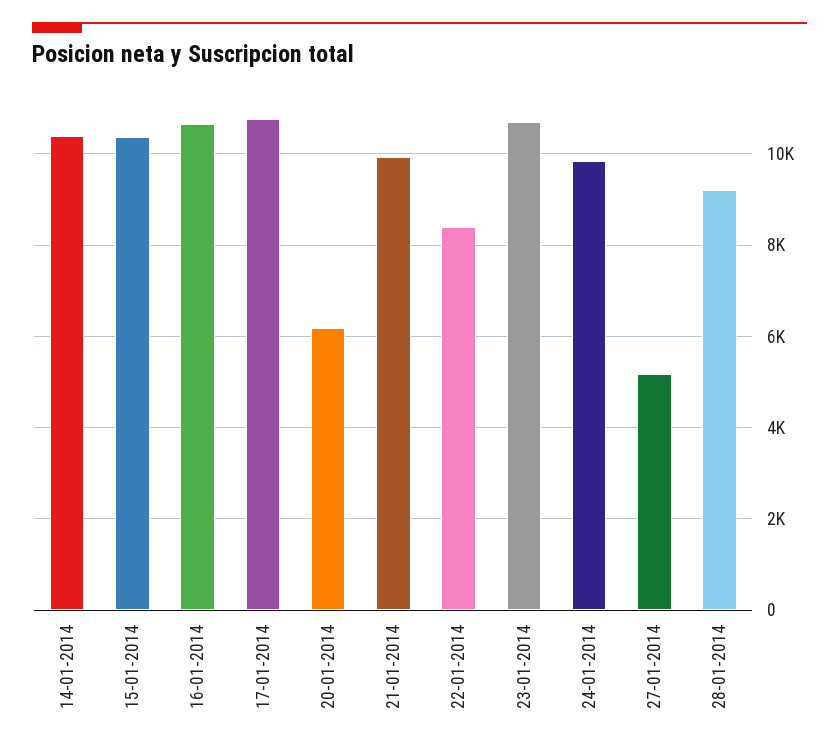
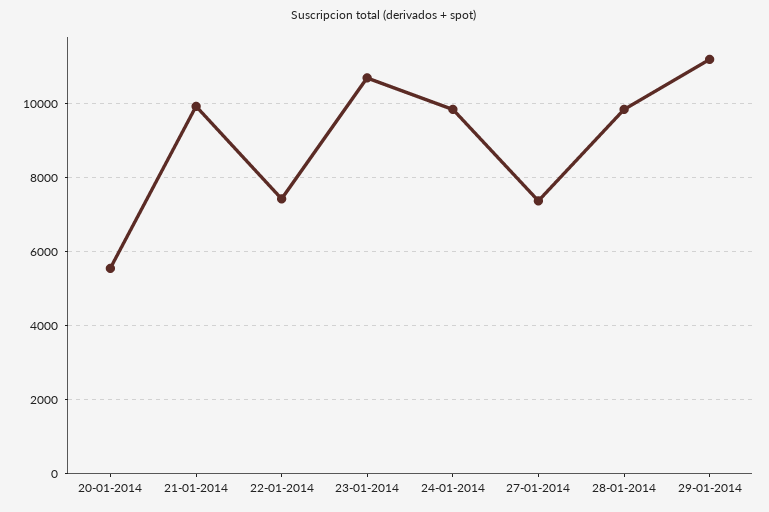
14-01-2014: 10400 -> none
15-01-2014: 10400 -> none
16-01-2014: 10600 -> none
17-01-2014: 10800 -> none
20-01-2014: 6200 -> 5600
22-01-2014: 8400 -> 7400
27-01-2014: 5200 -> 7400
28-01-2014: 9200 -> 9800
29-01-2014: none -> 11200

